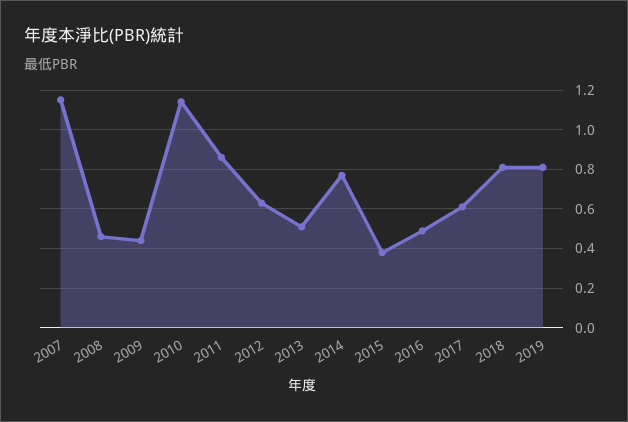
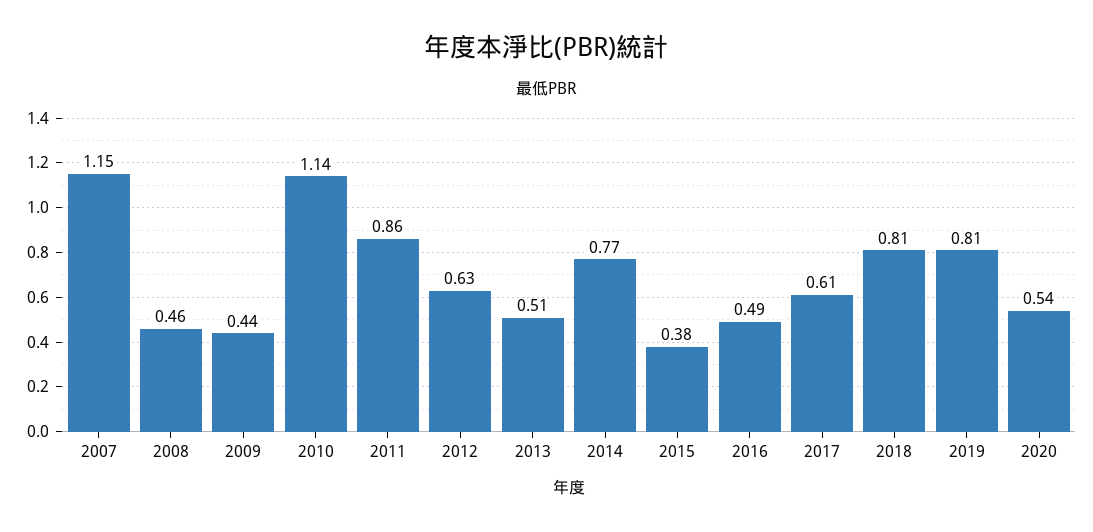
2020: none -> 0.54

